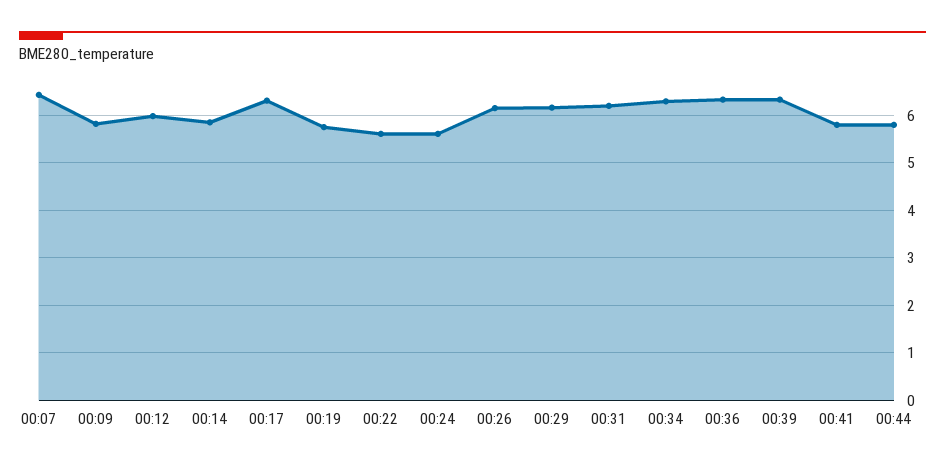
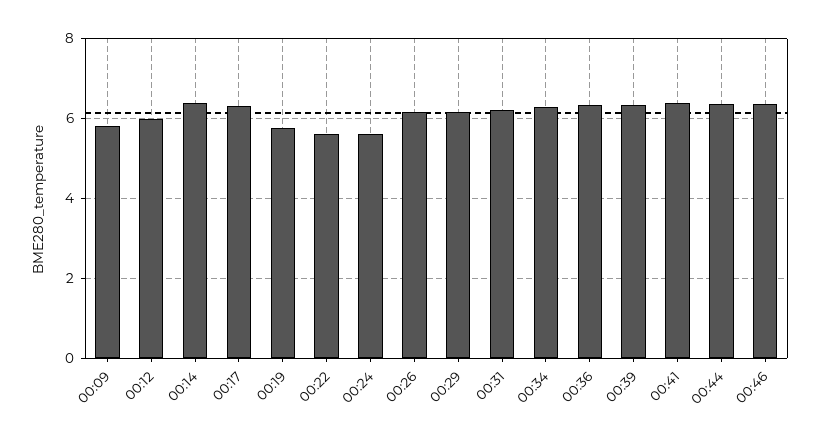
00:07: 6.4 -> none
00:14: 5.8 -> 6.4
00:41: 5.8 -> 6.4
00:44: 5.8 -> 6.4
00:46: none -> 6.4

